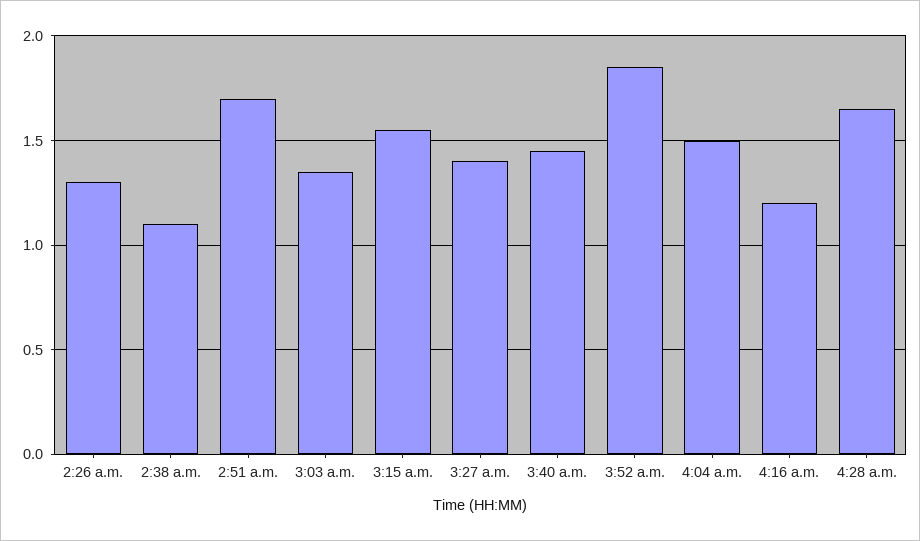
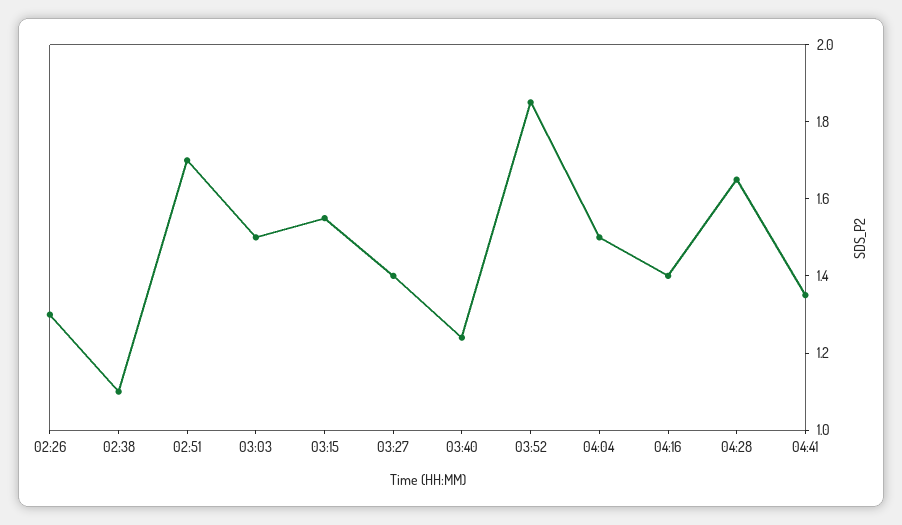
3:03 a.m.: 1.35 -> 1.5
3:40 a.m.: 1.45 -> 1.25
4:16 a.m.: 1.2 -> 1.4
04:41: none -> 1.35

